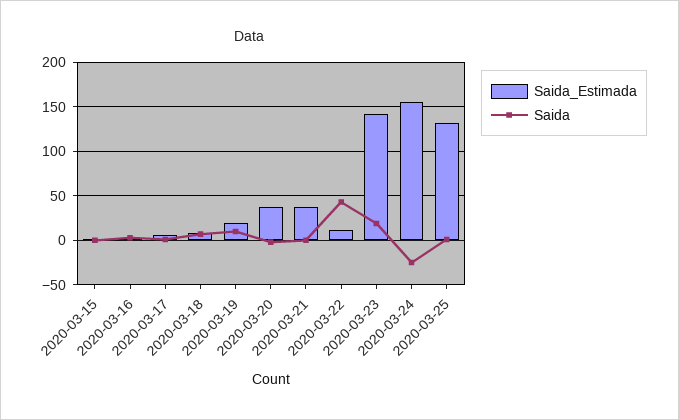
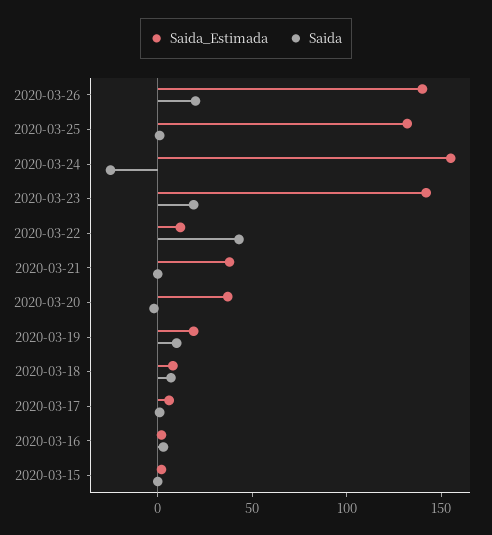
Saida_Estimada, 2020-03-26: none -> 140
Saida, 2020-03-26: none -> 20

